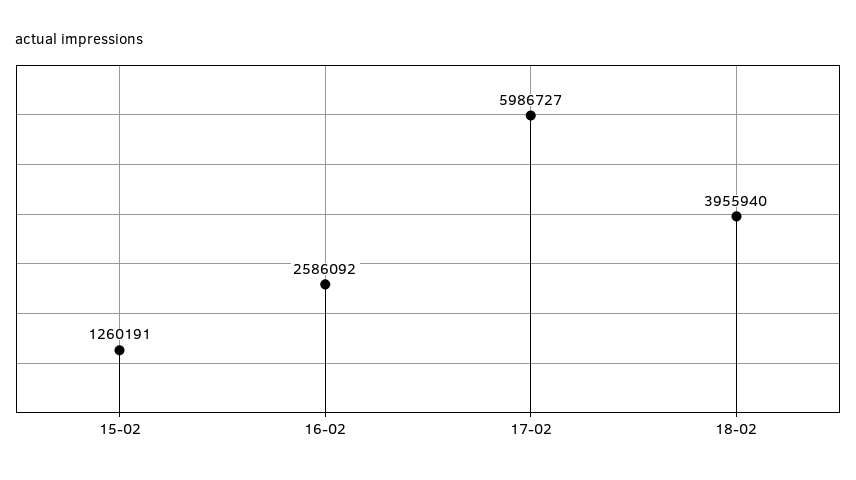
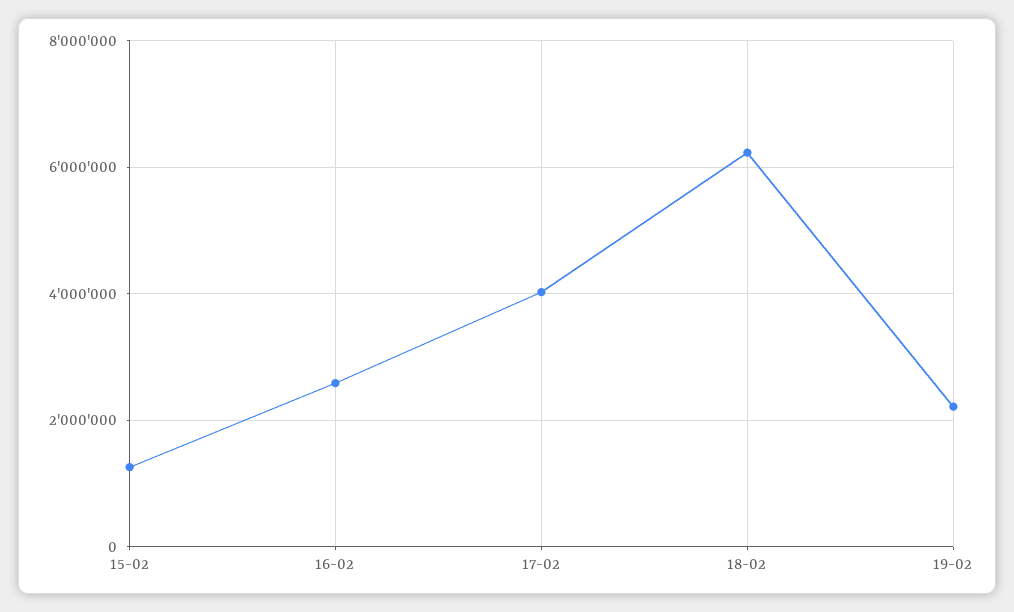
17-02: 5986727 -> 4000000
18-02: 3955940 -> 6200000
19-02: none -> 2200000

